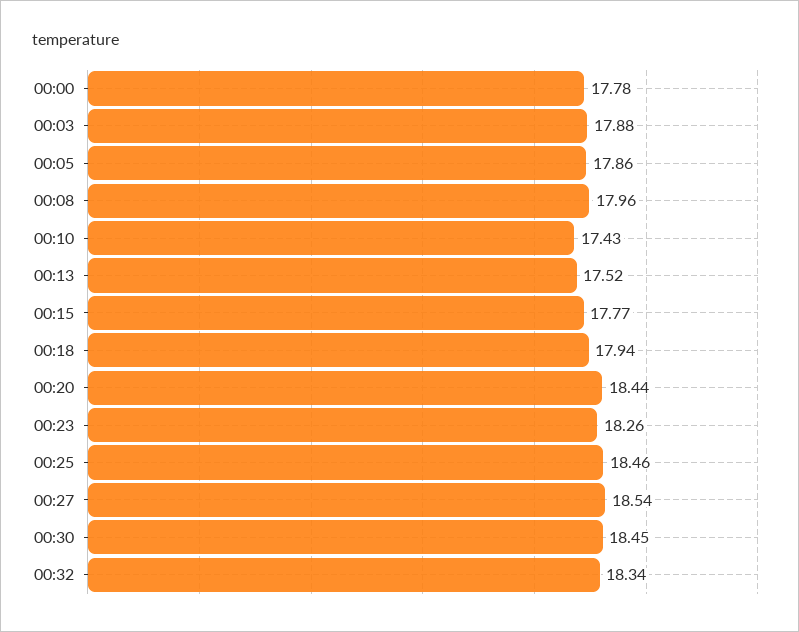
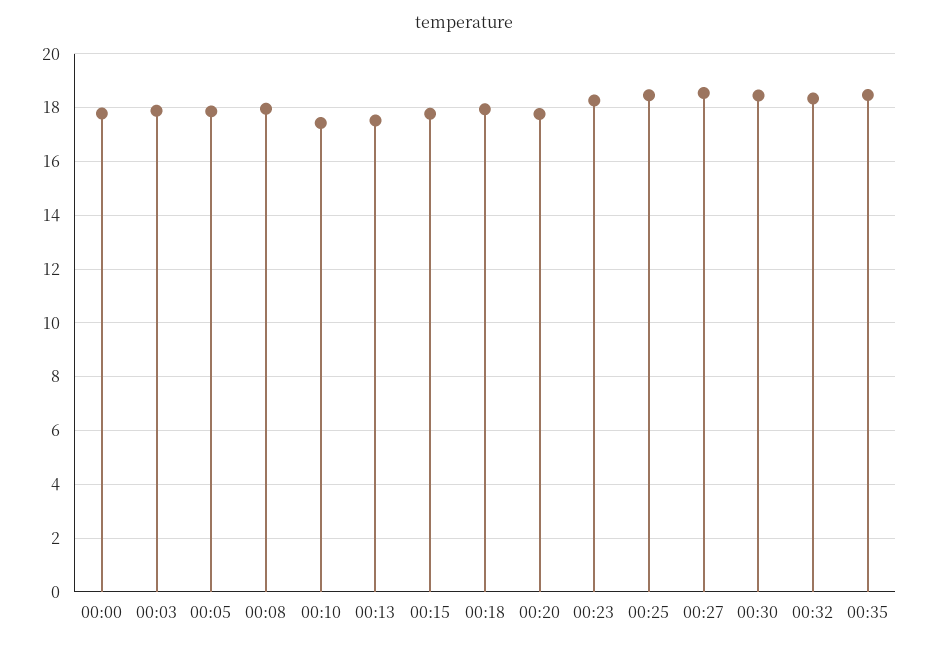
00:20: 18.44 -> 17.75
00:35: none -> 18.5

